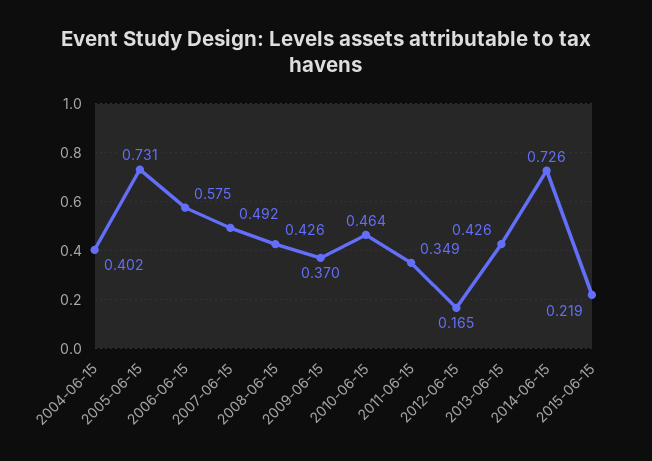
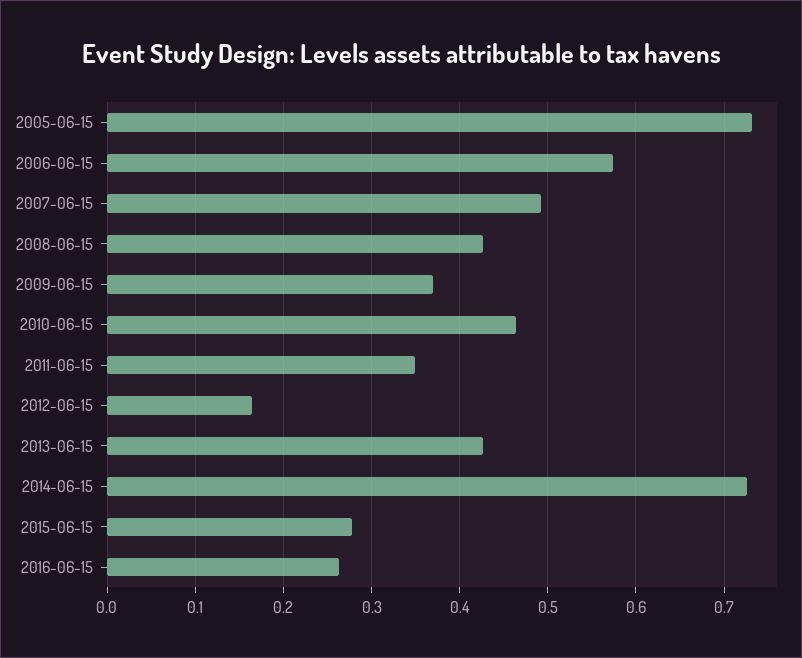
2004-06-15: 0.402 -> none
2015-06-15: 0.219 -> 0.28
2016-06-15: none -> 0.26

